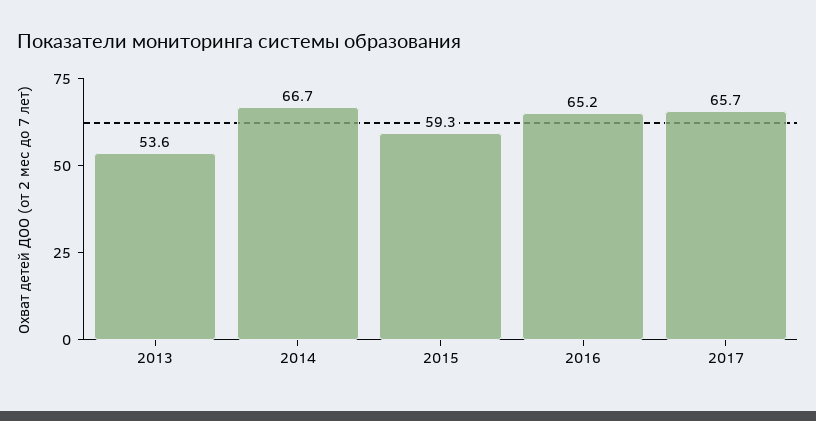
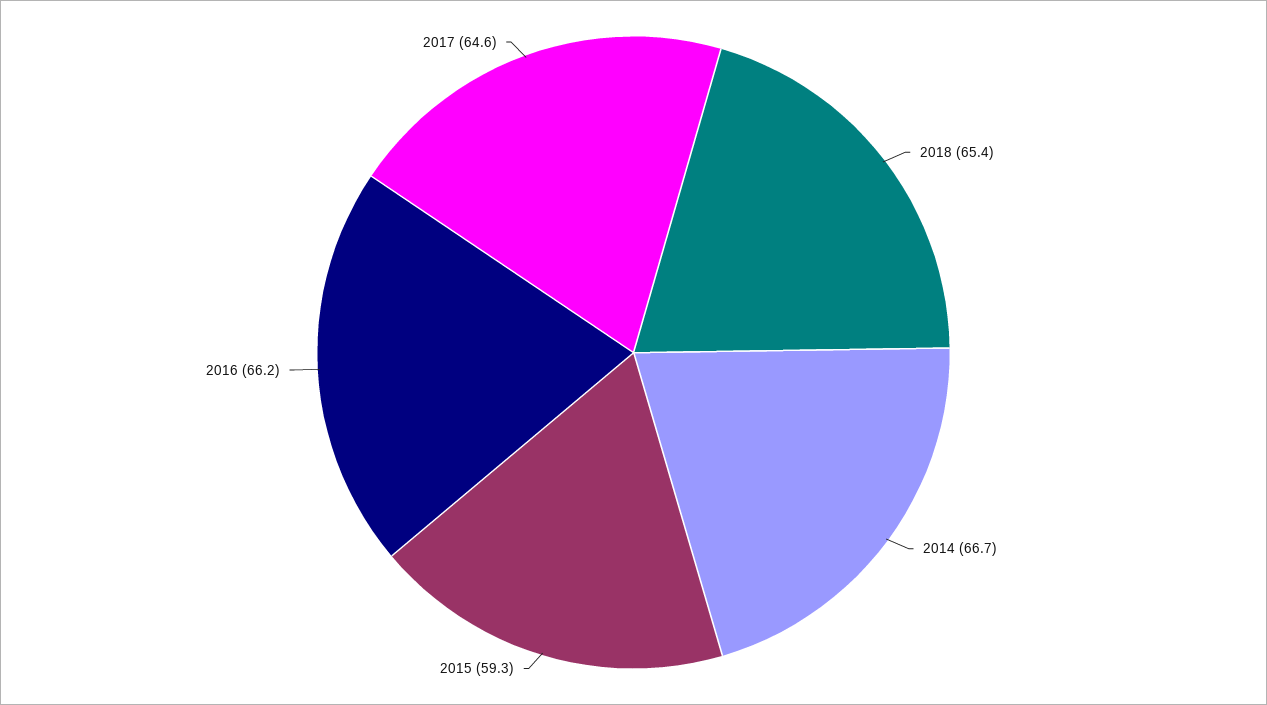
2013: 53.6 -> none
2016: 65.2 -> 66.2
2017: 65.7 -> 64.6
2018: none -> 65.4

